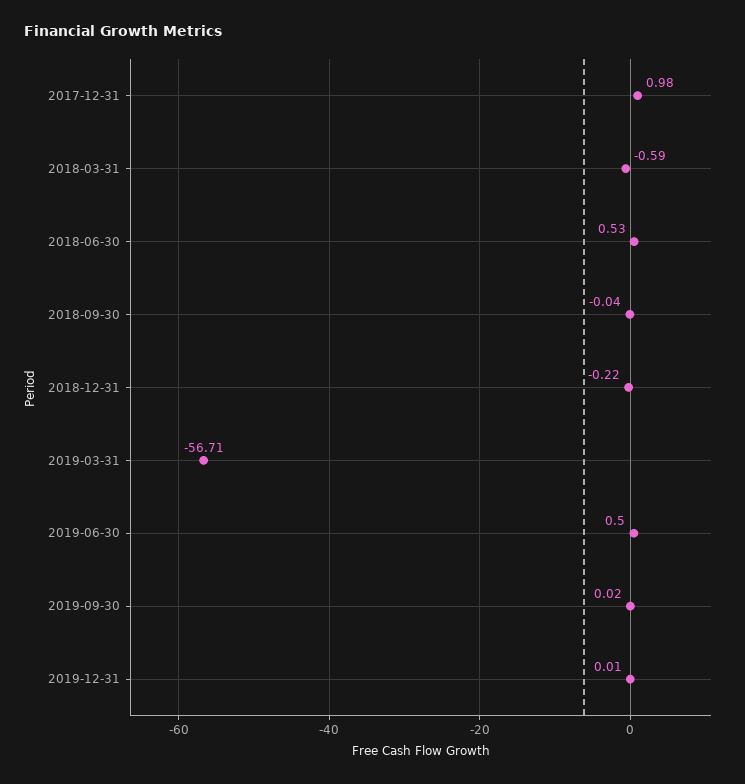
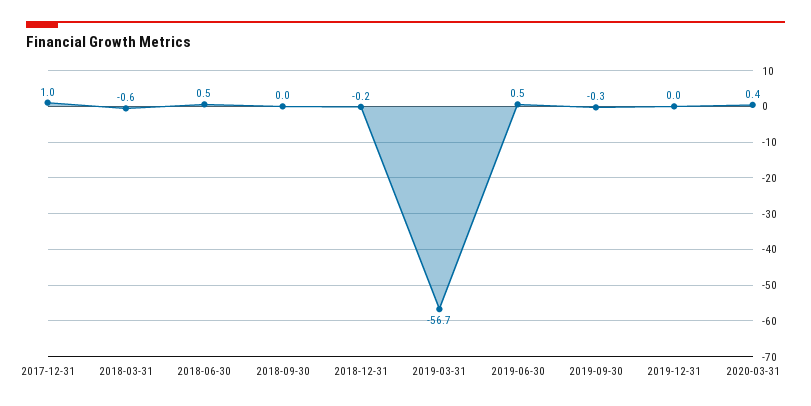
2019-09-30: 0.02 -> -0.3
2020-03-31: none -> 0.4

